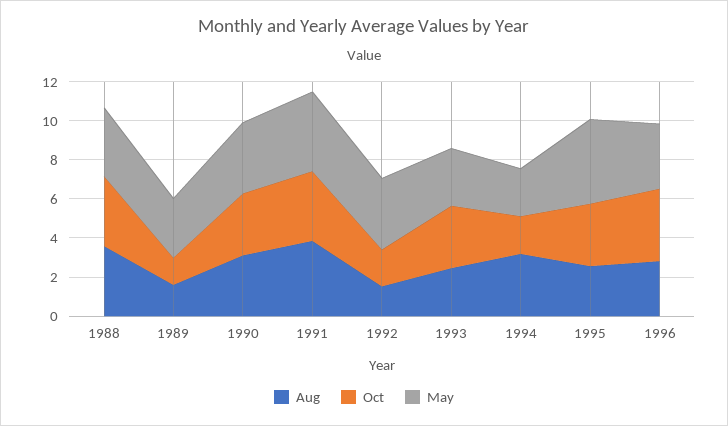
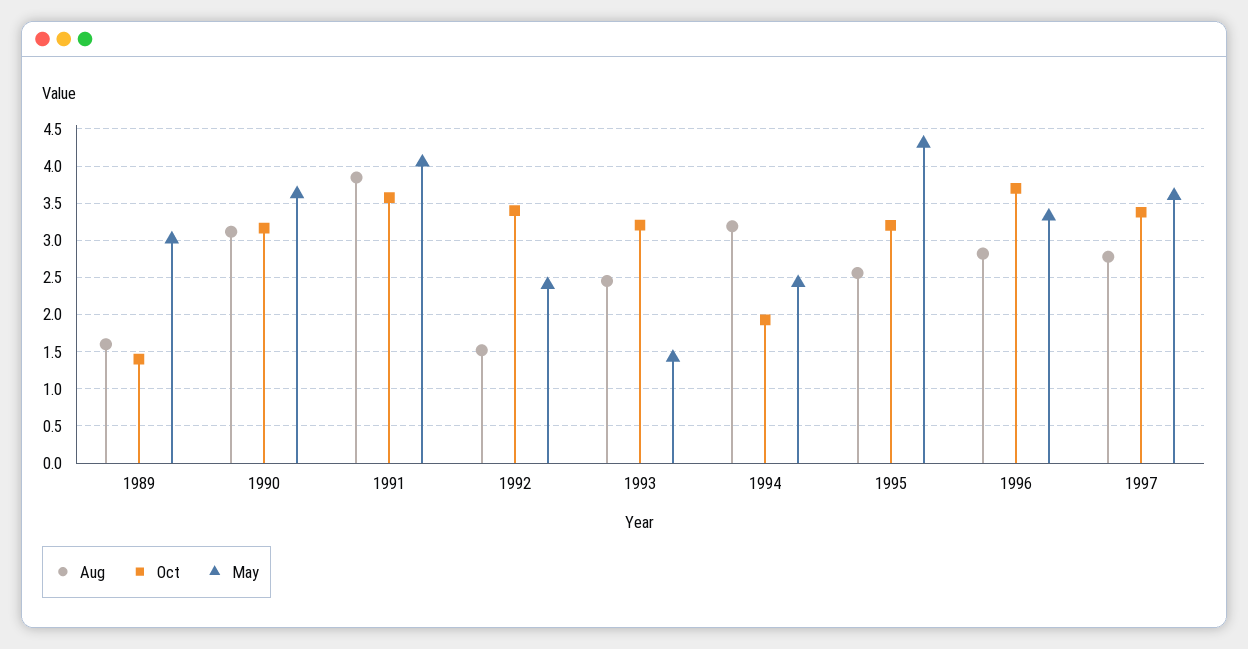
Aug, 1988: 3.5 -> none
Oct, 1988: 3.5 -> none
May, 1988: 3.5 -> none
Oct, 1992: 2 -> 3.4
May, 1992: 3.5 -> 2.4
May, 1993: 3 -> 1.4
Aug, 1997: none -> 2.8
Oct, 1997: none -> 3.4
May, 1997: none -> 3.6

